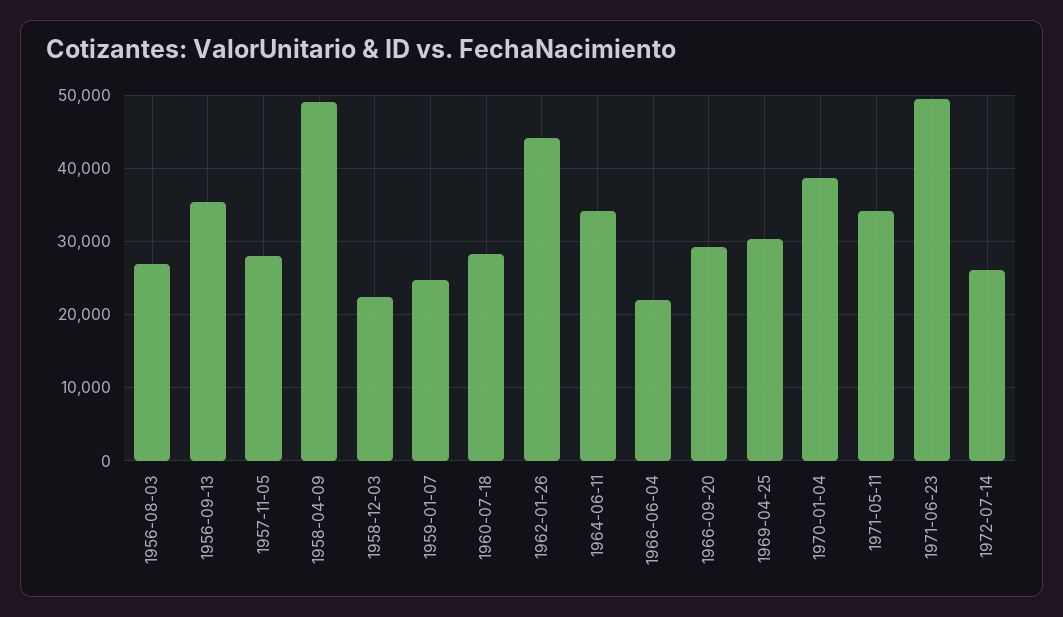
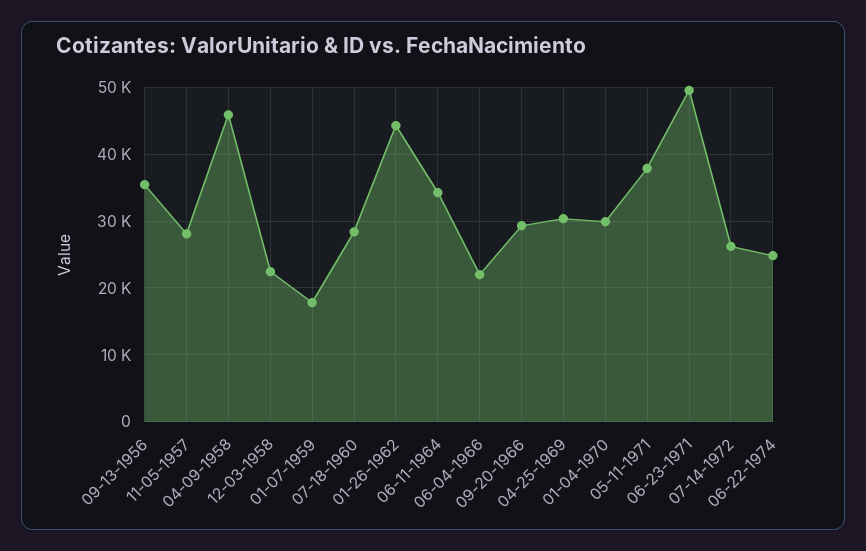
1956-08-03: 27000 -> none
1958-04-09: 49000 -> 46000
1959-01-07: 25000 -> 18000
1970-01-04: 39000 -> 30000
1971-05-11: 34000 -> 38000
06-22-1974: none -> 25000

